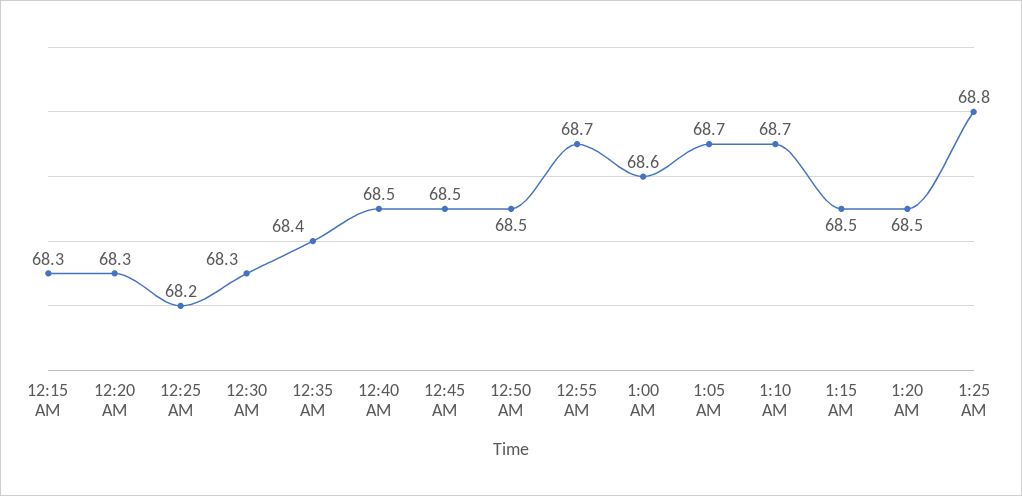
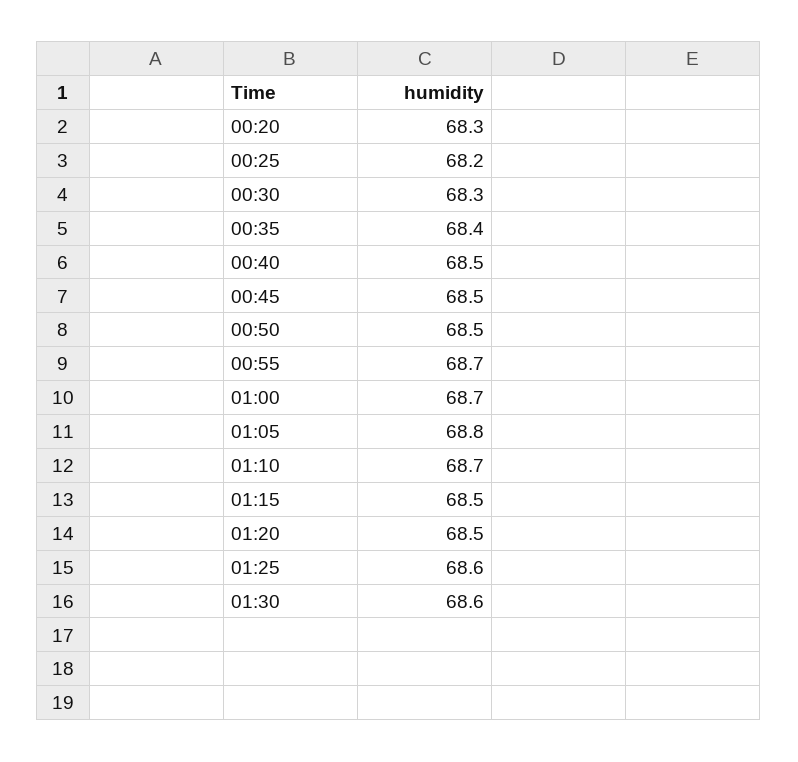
12:15 AM: 68.3 -> none
1:00 AM: 68.6 -> 68.7
1:05 AM: 68.7 -> 68.8
1:25 AM: 68.8 -> 68.6
01:30: none -> 68.6

